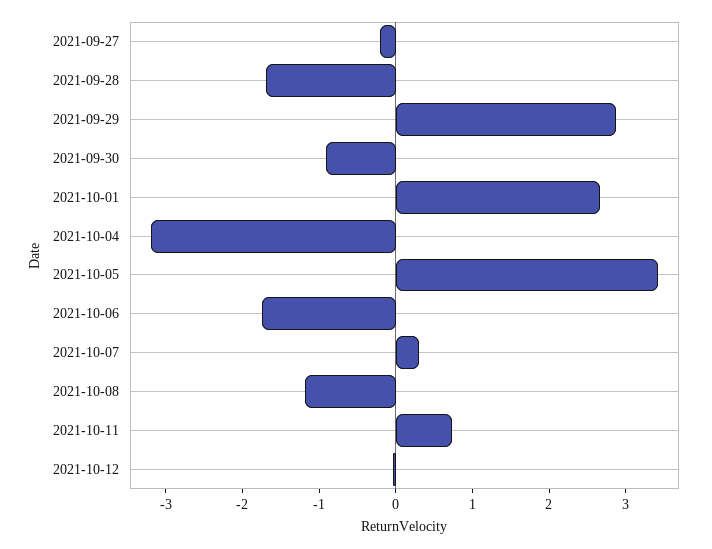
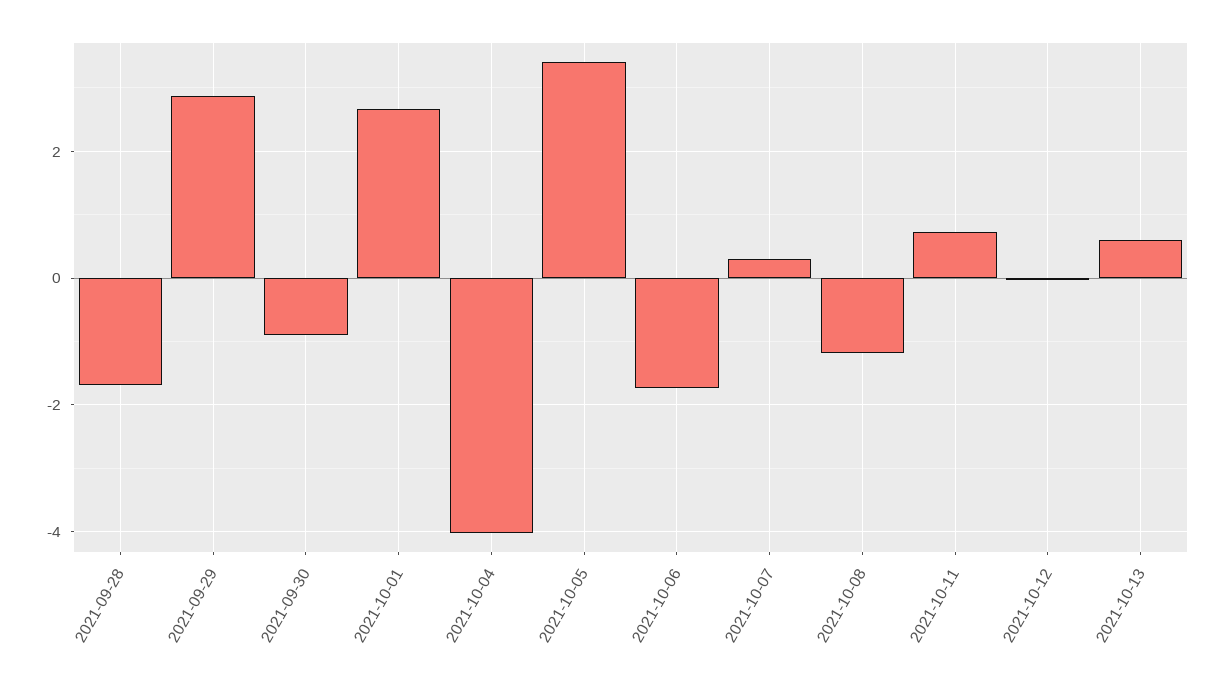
2021-09-27: -0.2 -> none
2021-10-04: -3.2 -> -4
2021-10-13: none -> 0.6

